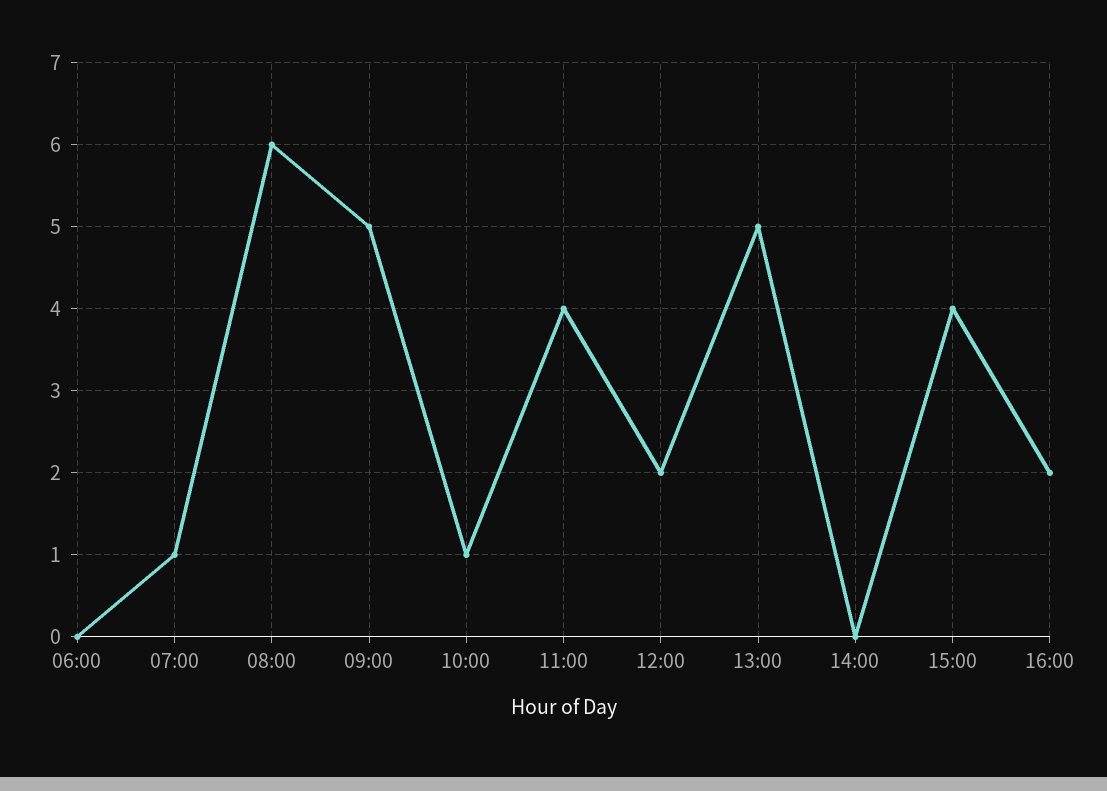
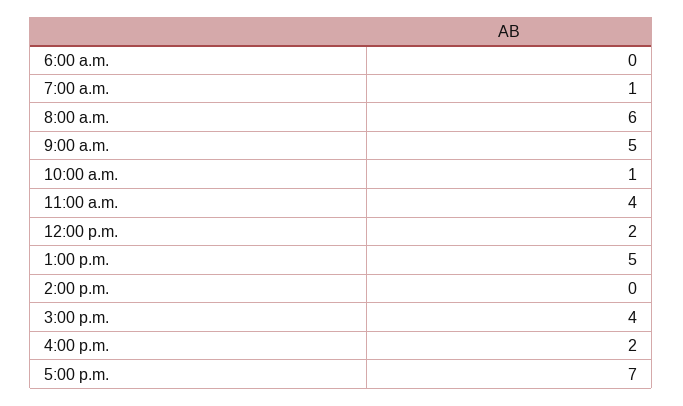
5:00 p.m.: none -> 7

